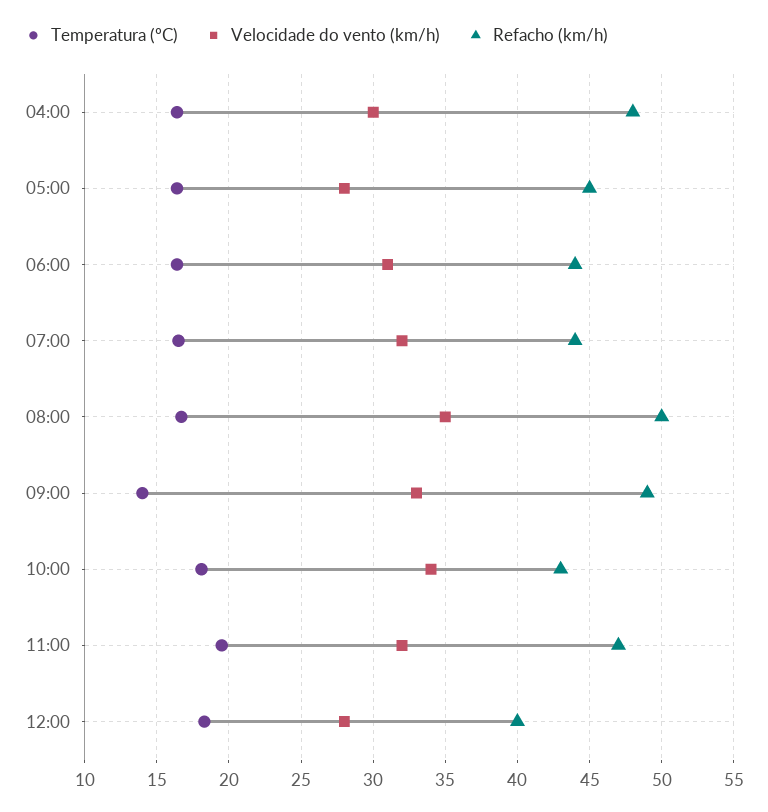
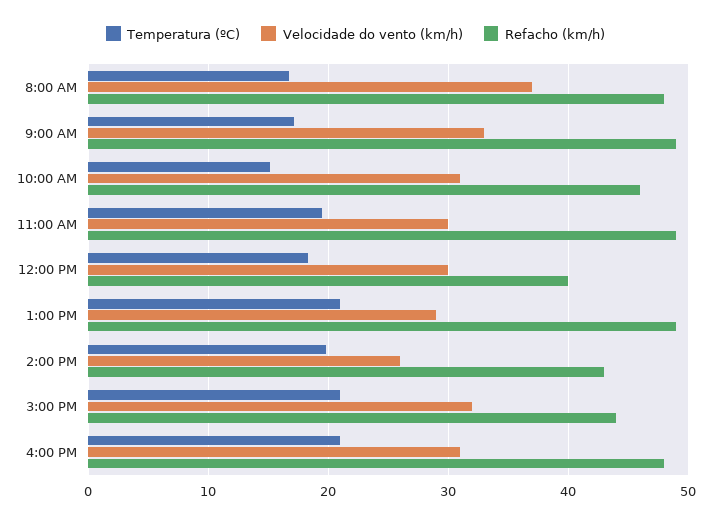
Temperatura (ºC), 04:00: 16.5 -> none
Velocidade do vento (km/h), 04:00: 30 -> none
Refacho (km/h), 04:00: 48 -> none
Temperatura (ºC), 05:00: 16.5 -> none
Velocidade do vento (km/h), 05:00: 28 -> none
Refacho (km/h), 05:00: 45 -> none
Temperatura (ºC), 06:00: 16.5 -> none
Velocidade do vento (km/h), 06:00: 31 -> none
Refacho (km/h), 06:00: 44 -> none
Temperatura (ºC), 07:00: 16.5 -> none
Velocidade do vento (km/h), 07:00: 32 -> none
Refacho (km/h), 07:00: 44 -> none
Velocidade do vento (km/h), 08:00: 35 -> 37
Refacho (km/h), 08:00: 50 -> 48
Temperatura (ºC), 09:00: 14 -> 17
Temperatura (ºC), 10:00: 18 -> 15
Velocidade do vento (km/h), 10:00: 34 -> 31
Refacho (km/h), 10:00: 43 -> 46
Velocidade do vento (km/h), 11:00: 32 -> 30
Refacho (km/h), 11:00: 47 -> 49
Velocidade do vento (km/h), 12:00: 28 -> 30
Temperatura (ºC), 1:00 PM: none -> 21
Velocidade do vento (km/h), 1:00 PM: none -> 29
Refacho (km/h), 1:00 PM: none -> 49
Temperatura (ºC), 2:00 PM: none -> 20
Velocidade do vento (km/h), 2:00 PM: none -> 26
Refacho (km/h), 2:00 PM: none -> 43
Temperatura (ºC), 3:00 PM: none -> 21
Velocidade do vento (km/h), 3:00 PM: none -> 32
Refacho (km/h), 3:00 PM: none -> 44
Temperatura (ºC), 4:00 PM: none -> 21
Velocidade do vento (km/h), 4:00 PM: none -> 31
Refacho (km/h), 4:00 PM: none -> 48

